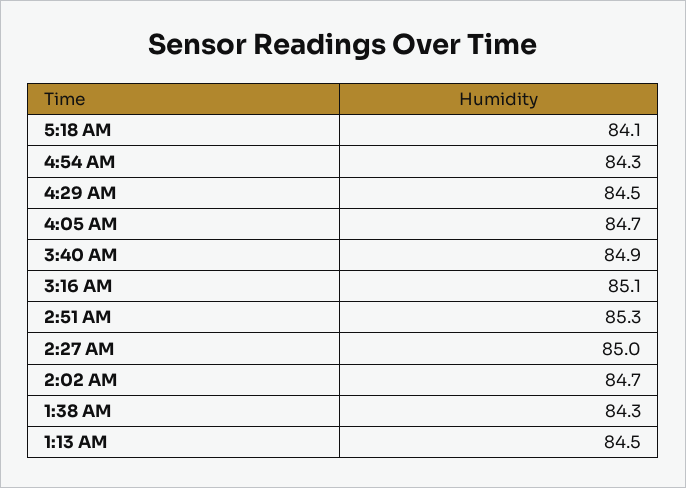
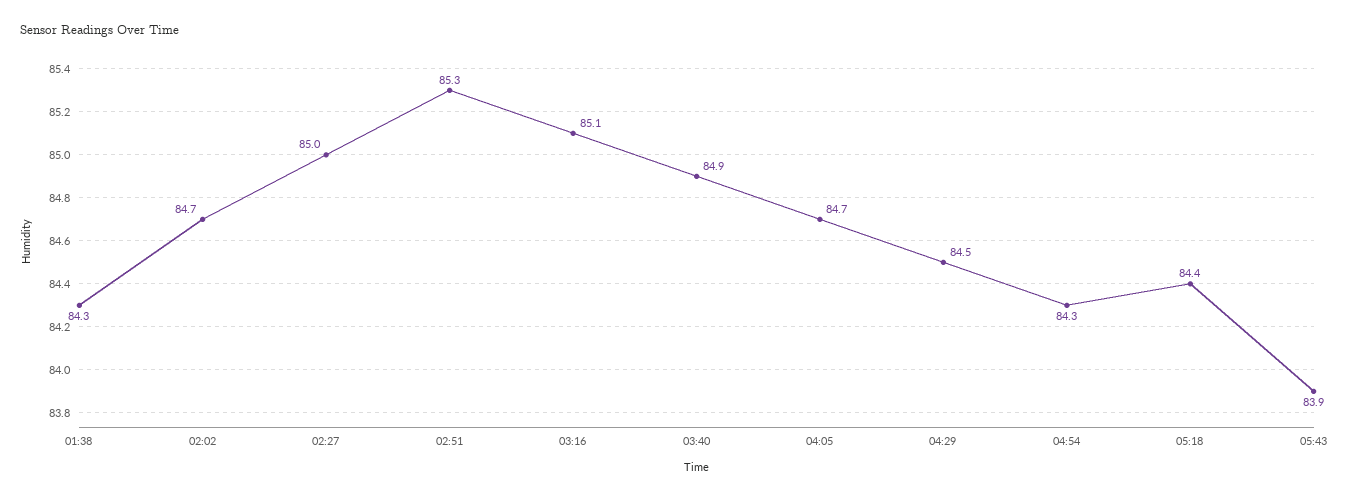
5:18 AM: 84.1 -> 84.4
1:13 AM: 84.5 -> none
05:43: none -> 83.9

